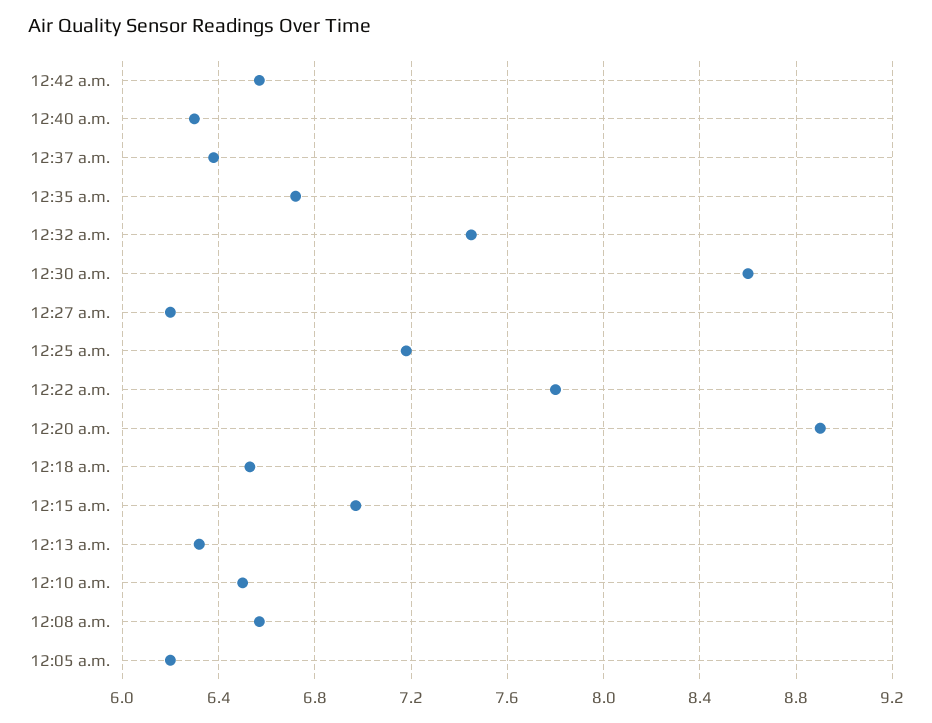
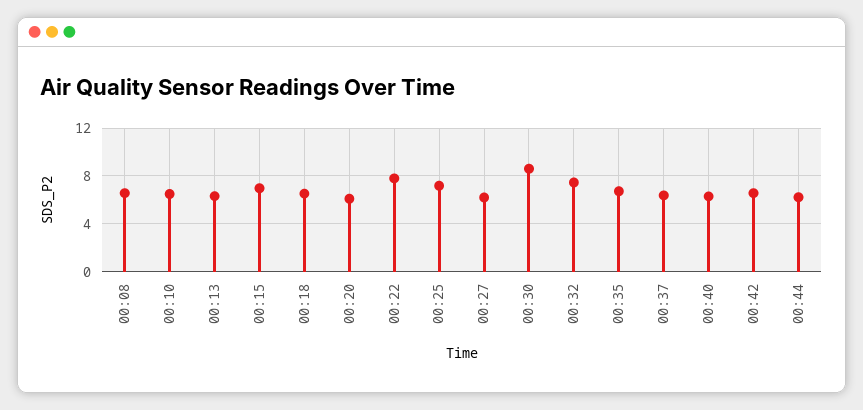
12:20 a.m.: 8.9 -> 6
12:05 a.m.: 6.2 -> none
00:44: none -> 6

